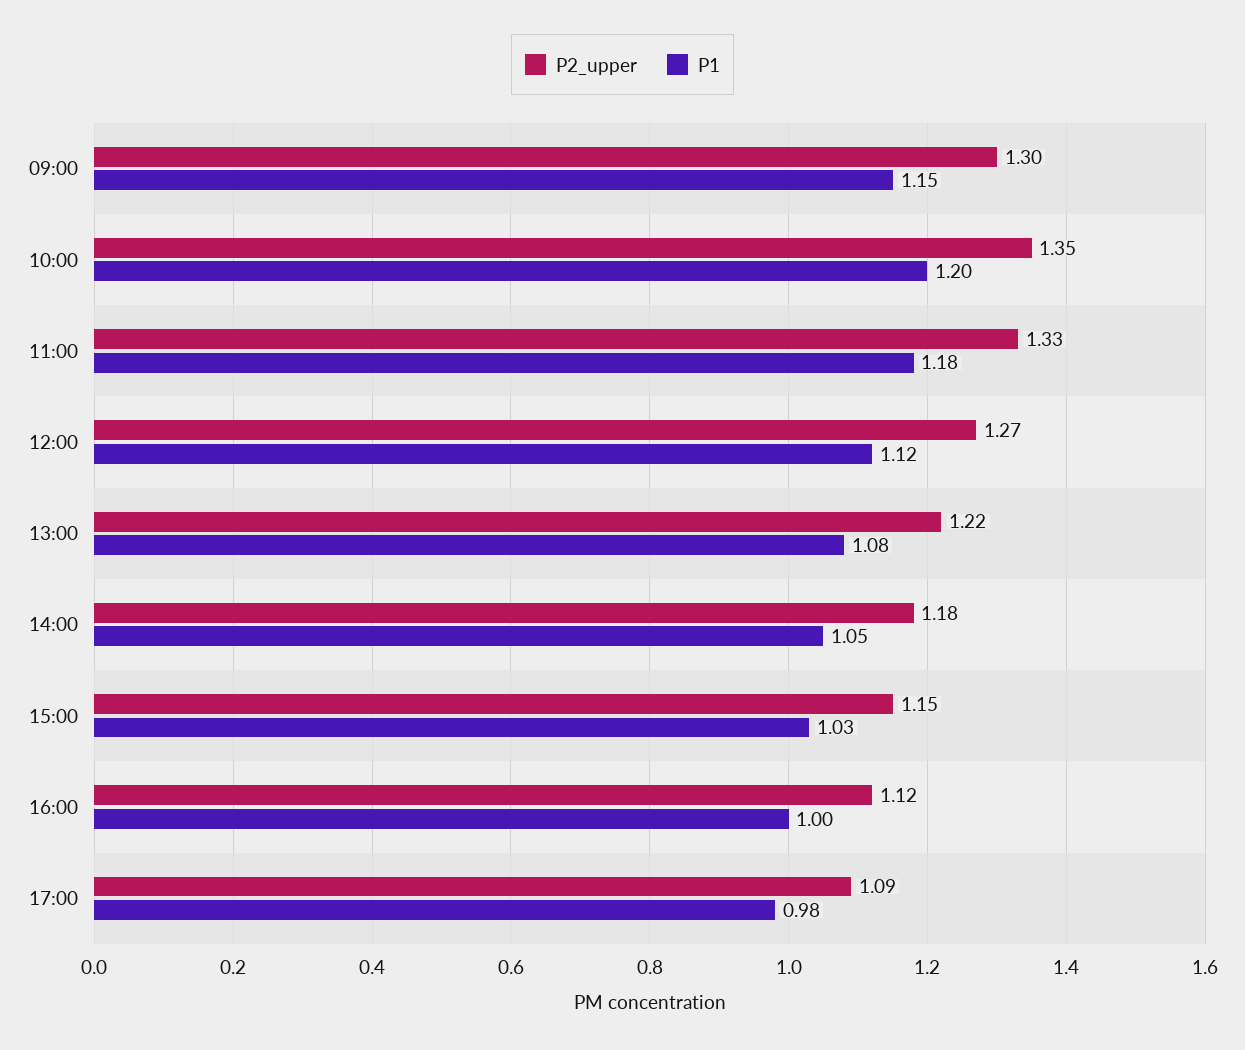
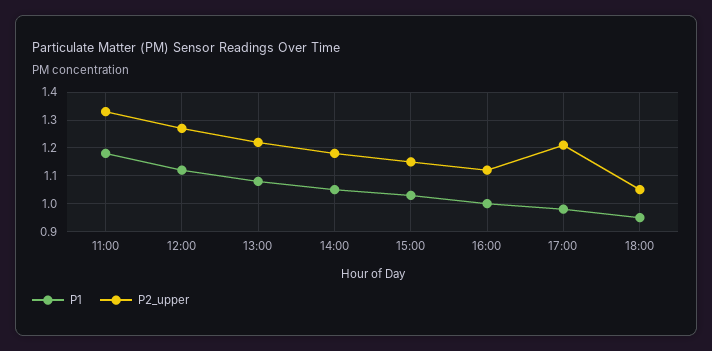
P2_upper, 09:00: 1.3 -> none
P1, 09:00: 1.15 -> none
P2_upper, 10:00: 1.35 -> none
P1, 10:00: 1.2 -> none
P2_upper, 17:00: 1.09 -> 1.2
P1, 18:00: none -> 0.95
P2_upper, 18:00: none -> 1.05

